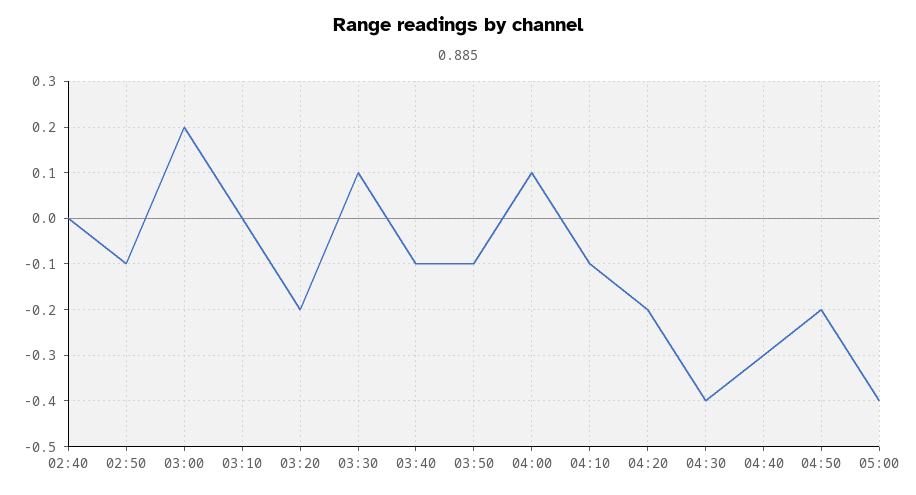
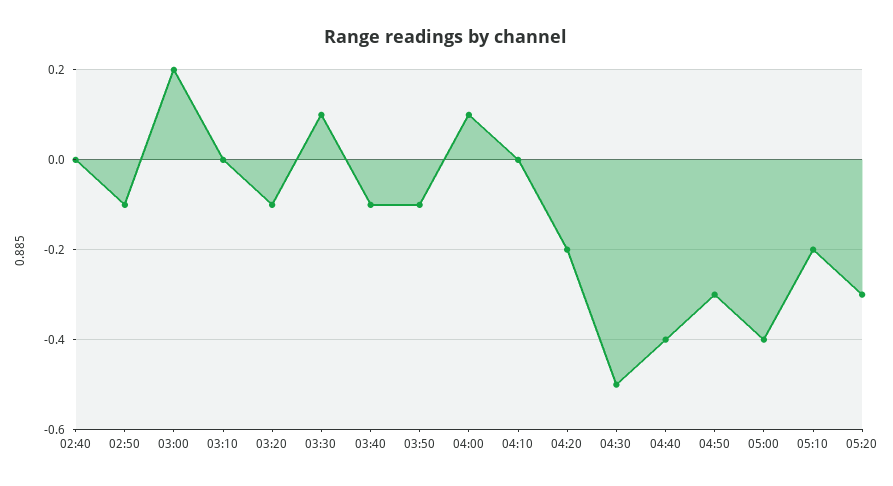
03:20: -0.2 -> -0.1
04:10: -0.1 -> 0
04:30: -0.4 -> -0.5
04:40: -0.3 -> -0.4
04:50: -0.2 -> -0.3
05:10: none -> -0.2
05:20: none -> -0.3

